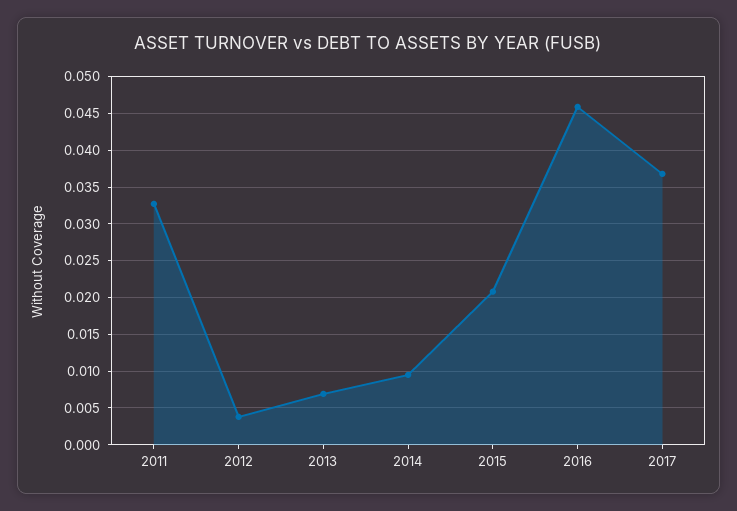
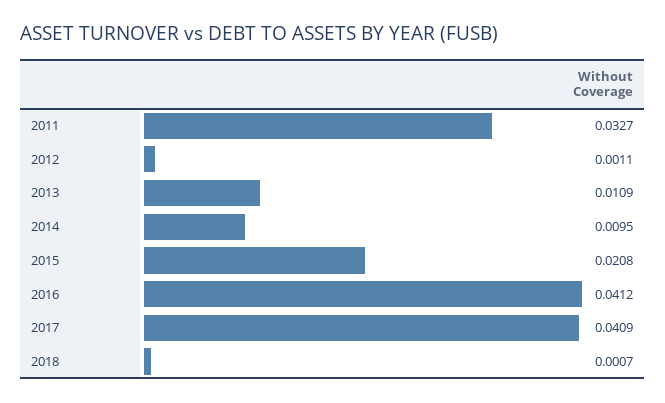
2012: 0.004 -> 0.0011
2013: 0.007 -> 0.0109
2016: 0.046 -> 0.0412
2017: 0.037 -> 0.0409
2018: none -> 0.0007

